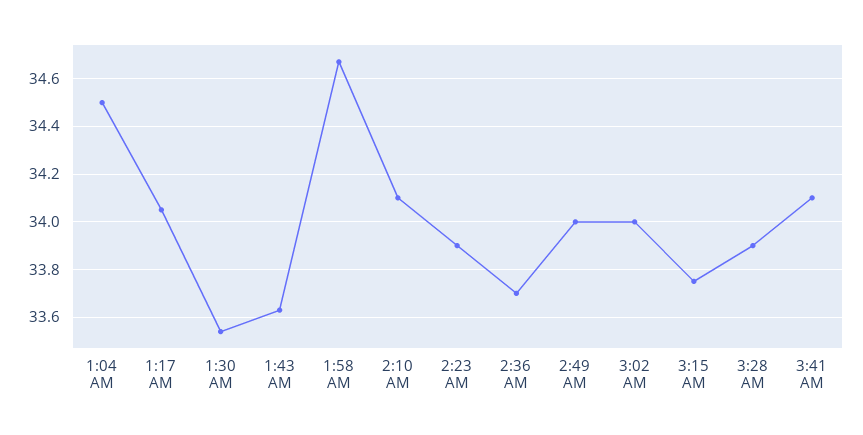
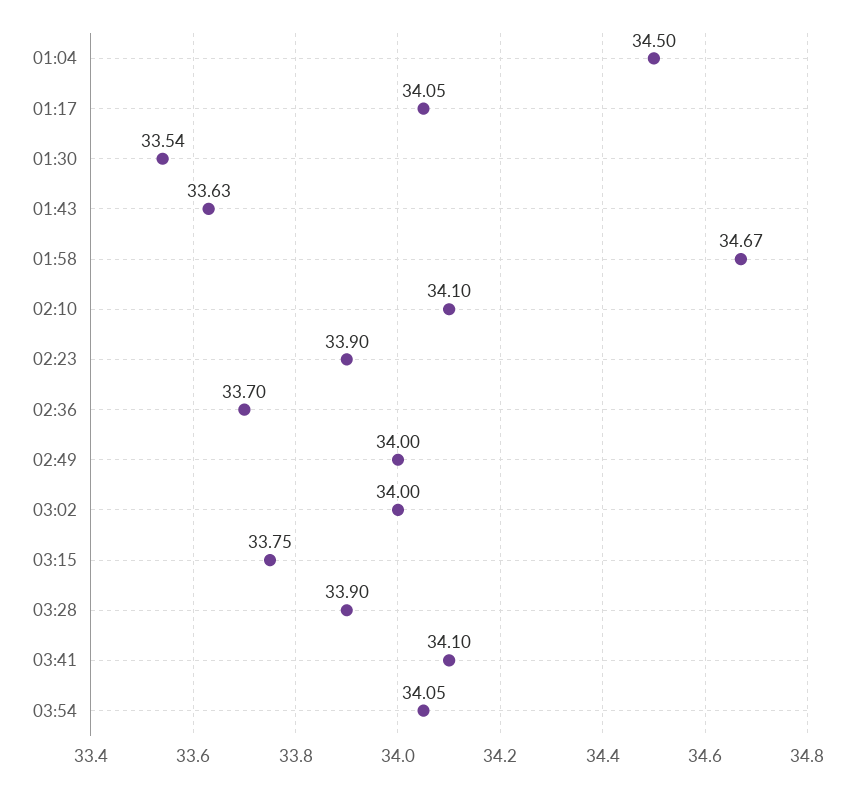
03:54: none -> 34.05

